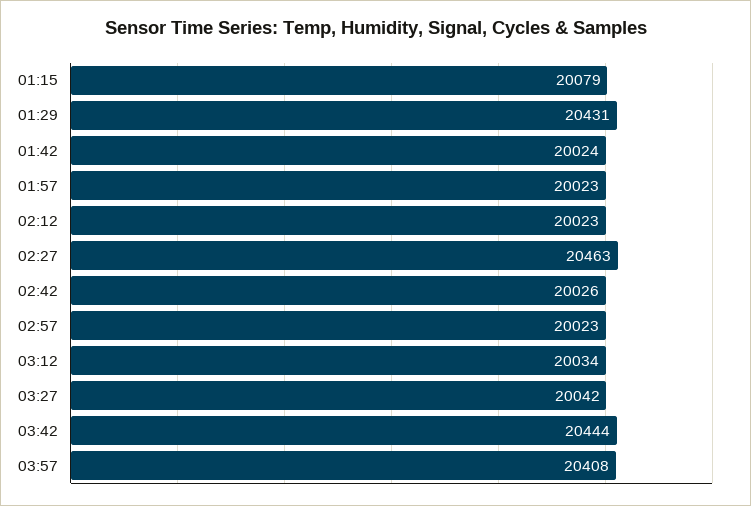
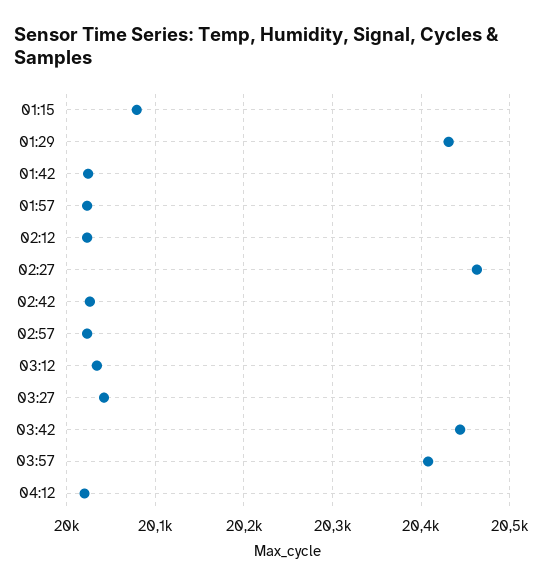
04:12: none -> 20020

